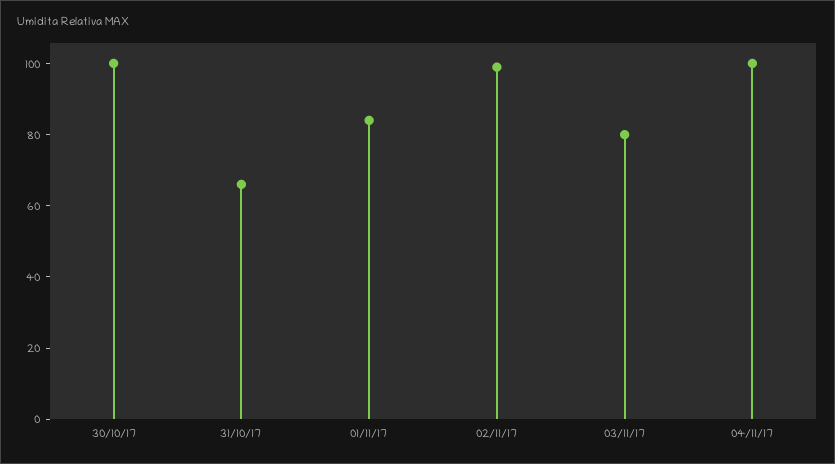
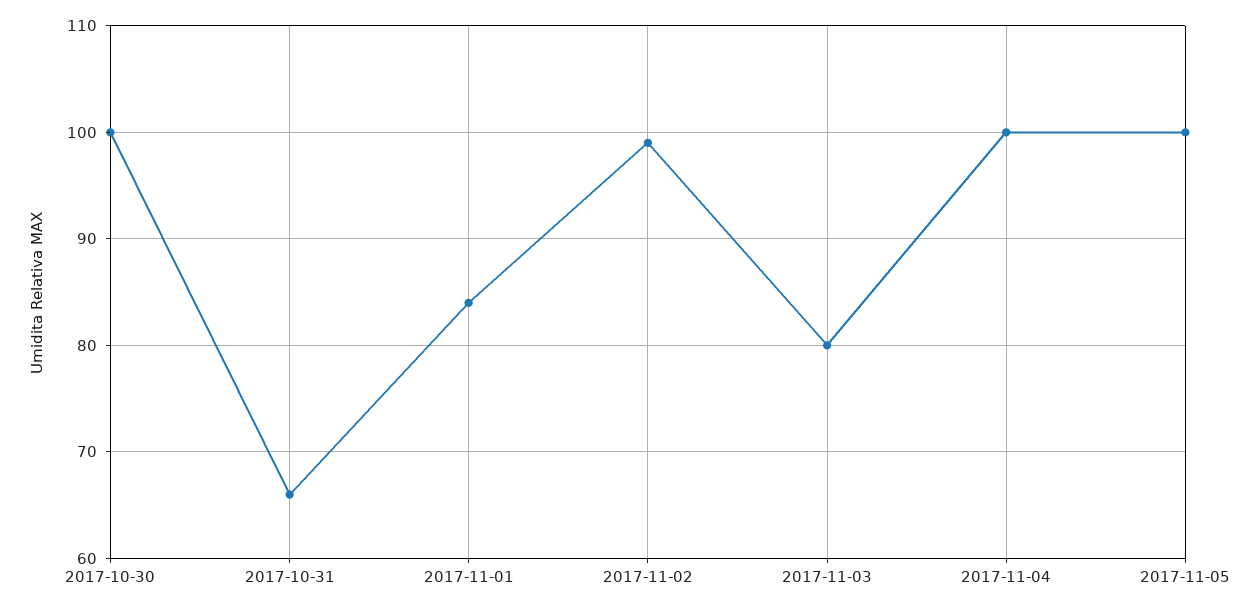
2017-11-05: none -> 100

